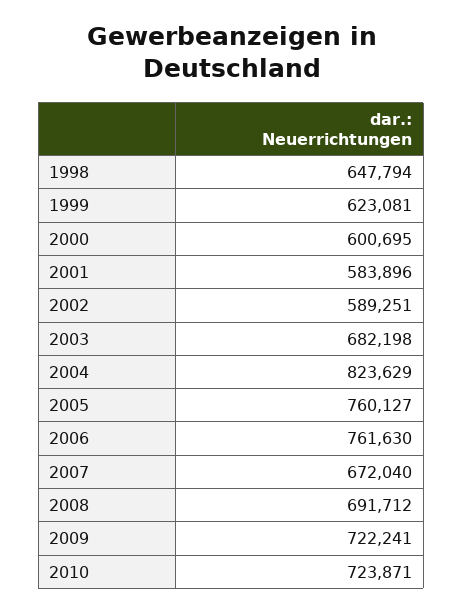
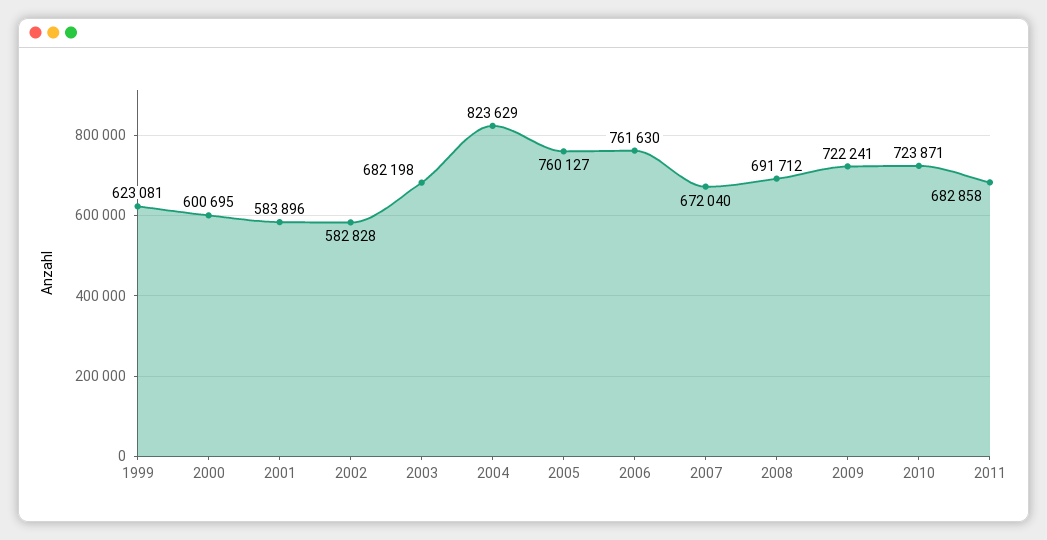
1998: 647794 -> none
2002: 589251 -> 582828
2011: none -> 682858

